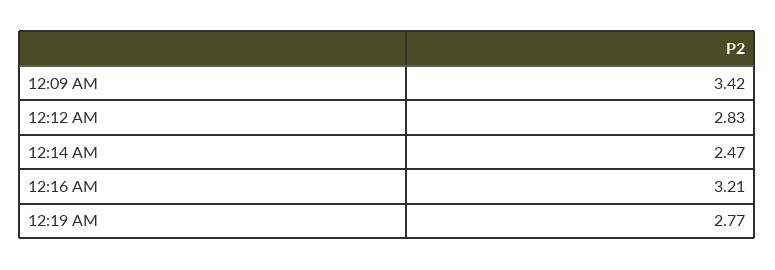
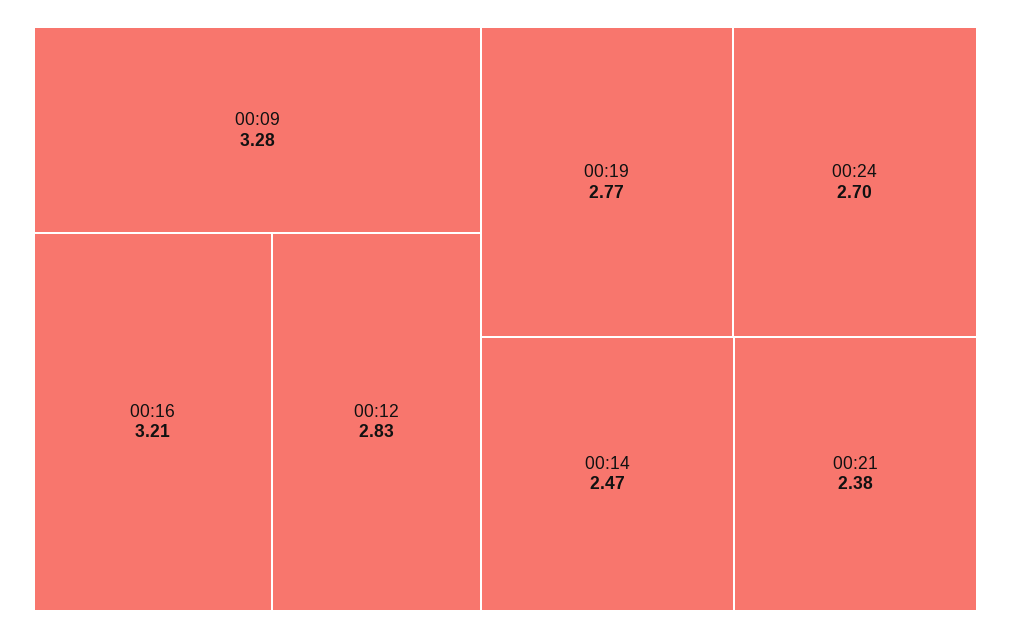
12:09 AM: 3.42 -> 3.28
00:24: none -> 2.7
00:21: none -> 2.38

